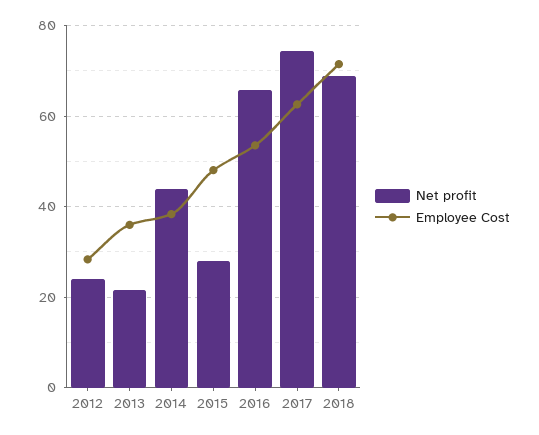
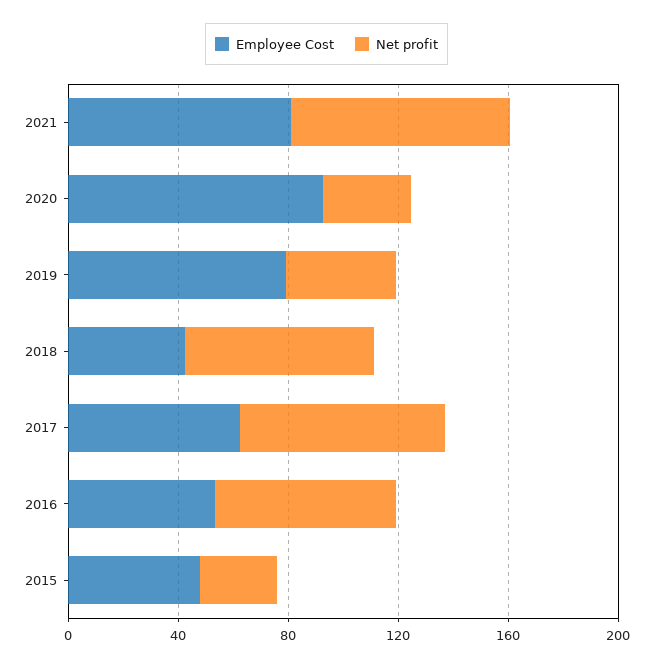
Net profit, 2012: 24 -> none
Employee Cost, 2012: 28 -> none
Net profit, 2013: 22 -> none
Employee Cost, 2013: 36 -> none
Net profit, 2014: 44 -> none
Employee Cost, 2014: 38 -> none
Employee Cost, 2018: 72 -> 40
Employee Cost, 2021: none -> 80
Net profit, 2021: none -> 80
Employee Cost, 2020: none -> 90
Net profit, 2020: none -> 30
Employee Cost, 2019: none -> 80
Net profit, 2019: none -> 40

